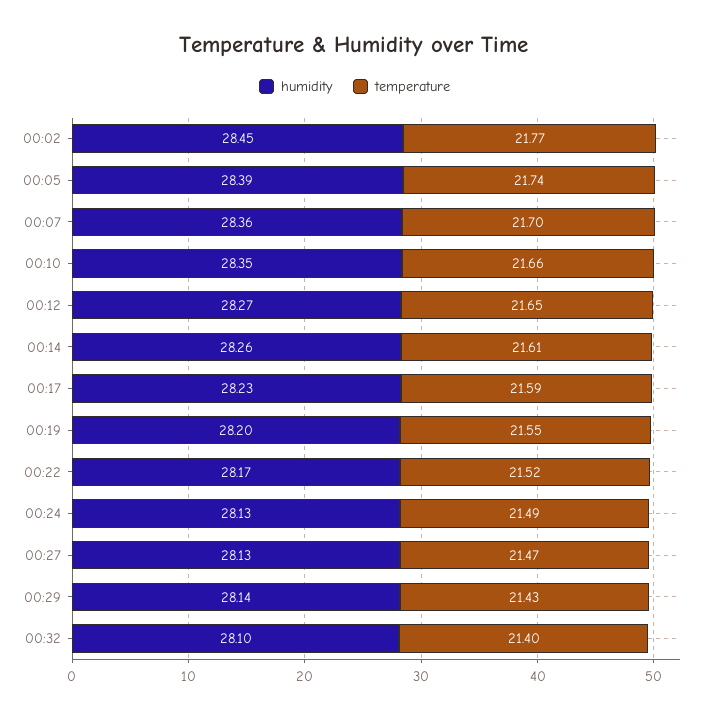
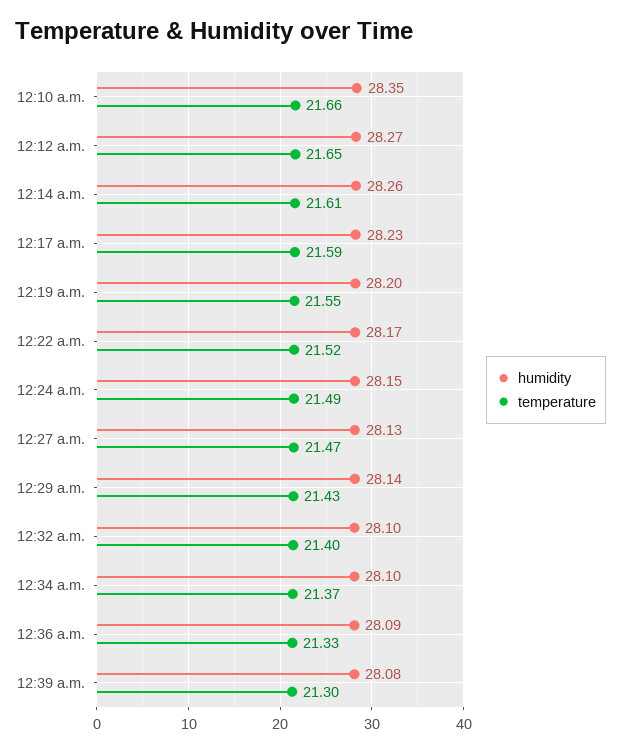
humidity, 00:02: 28.45 -> none
temperature, 00:02: 21.77 -> none
humidity, 00:05: 28.39 -> none
temperature, 00:05: 21.74 -> none
humidity, 00:07: 28.36 -> none
temperature, 00:07: 21.7 -> none
humidity, 00:24: 28.13 -> 28.15
humidity, 12:34 a.m.: none -> 28.1
temperature, 12:34 a.m.: none -> 21.37
humidity, 12:36 a.m.: none -> 28.09
temperature, 12:36 a.m.: none -> 21.33
humidity, 12:39 a.m.: none -> 28.08
temperature, 12:39 a.m.: none -> 21.3

